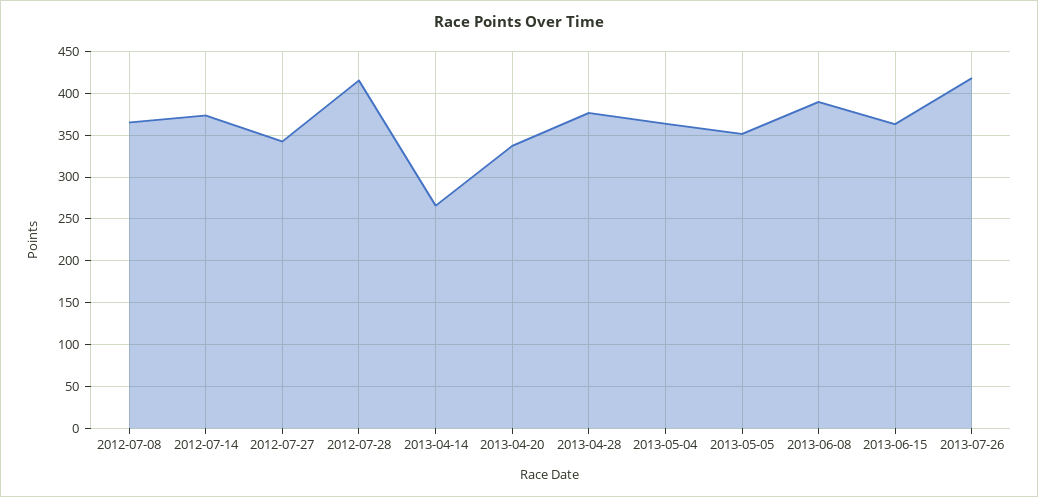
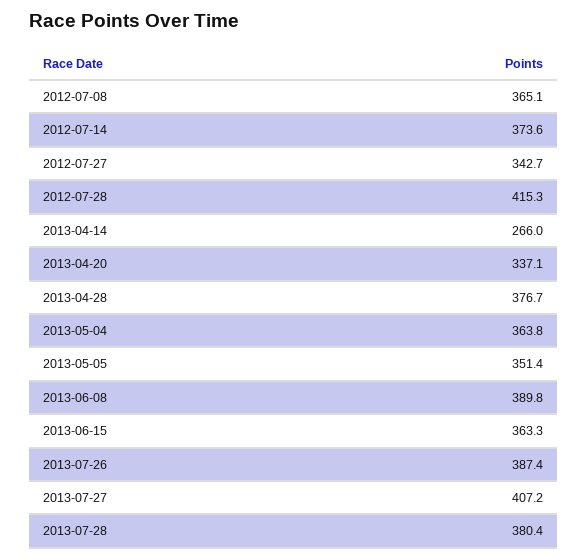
2013-07-26: 420 -> 387.4
2013-07-27: none -> 407.2
2013-07-28: none -> 380.4

